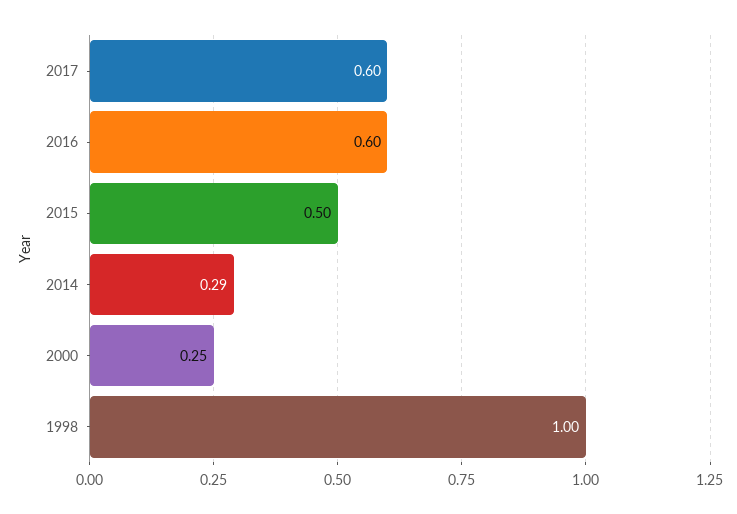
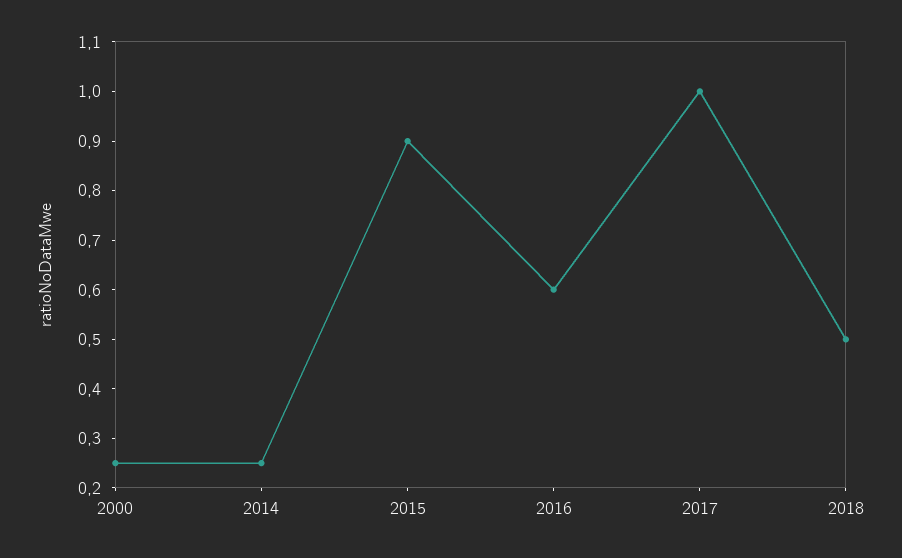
2017: 0.6 -> 1
2015: 0.5 -> 0.9
2014: 0.29 -> 0.25
1998: 1 -> none
2018: none -> 0.5

